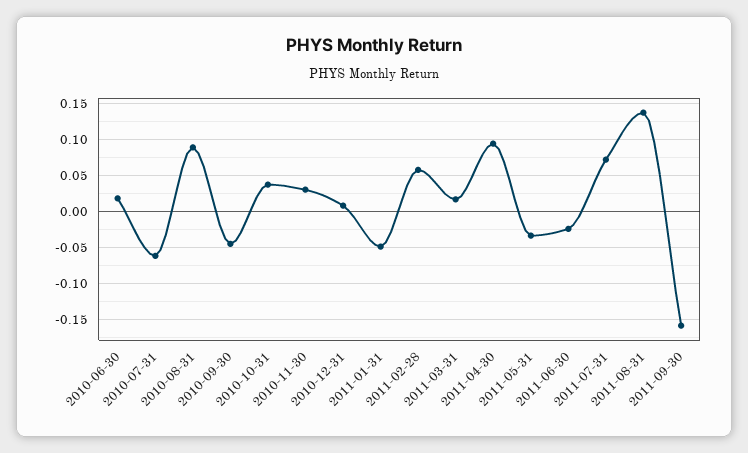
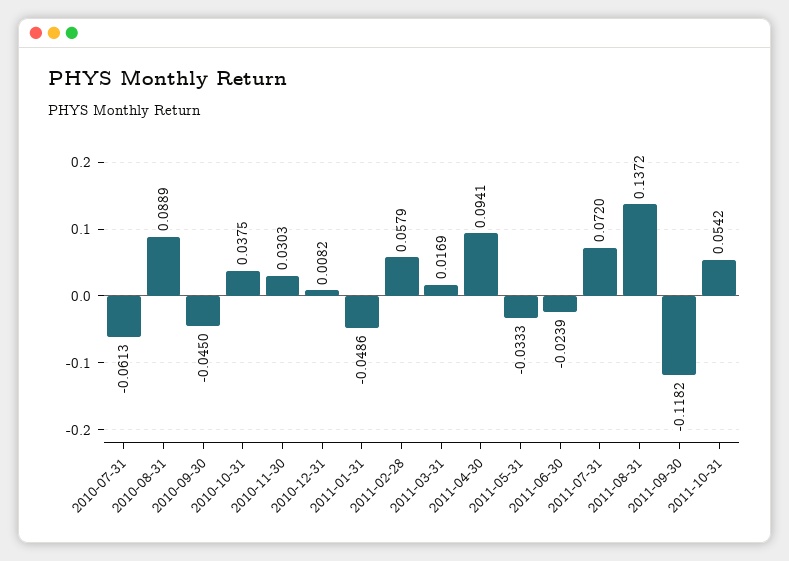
2010-06-30: 0.02 -> none
2011-09-30: -0.16 -> -0.1182
2011-10-31: none -> 0.0542

